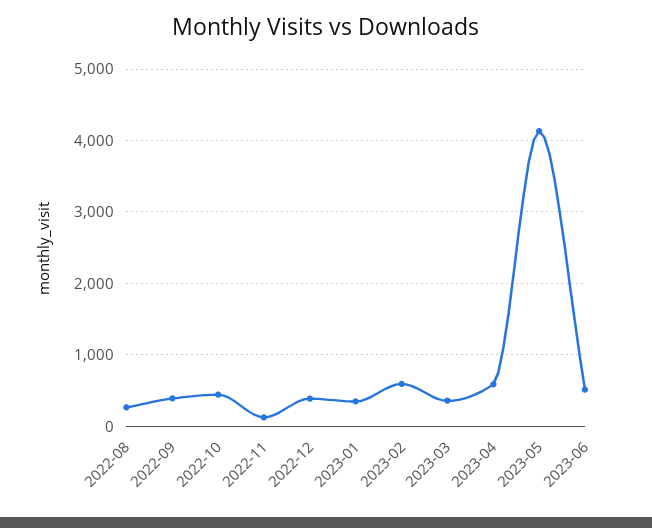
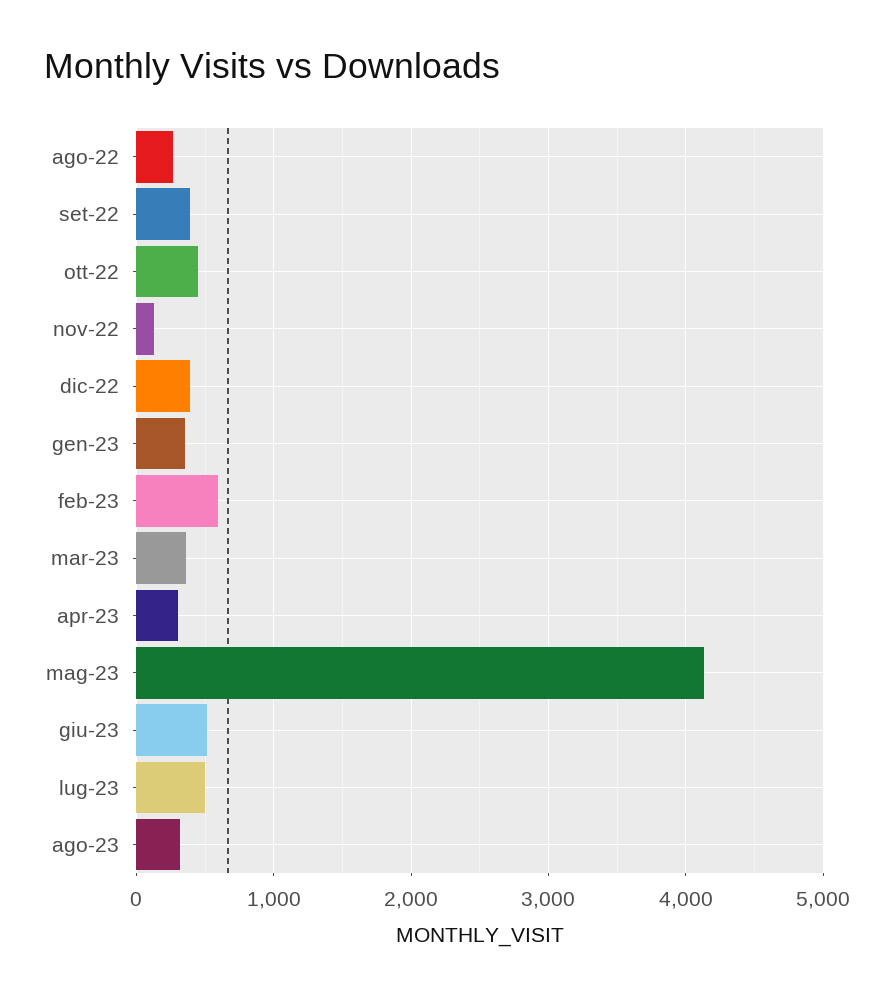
2023-04: 600 -> 300
lug-23: none -> 500
ago-23: none -> 300

